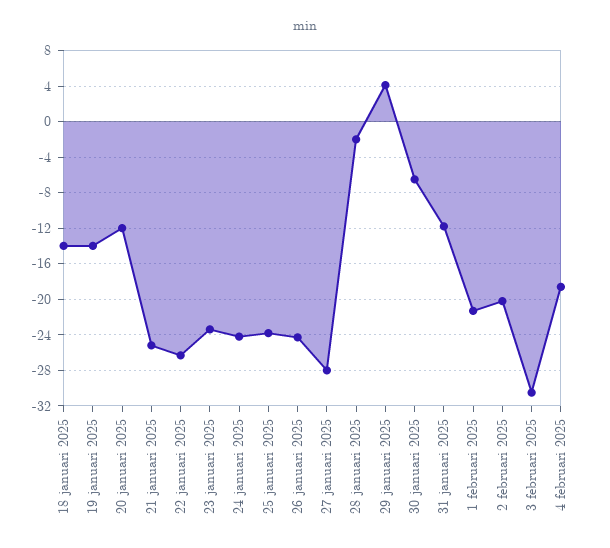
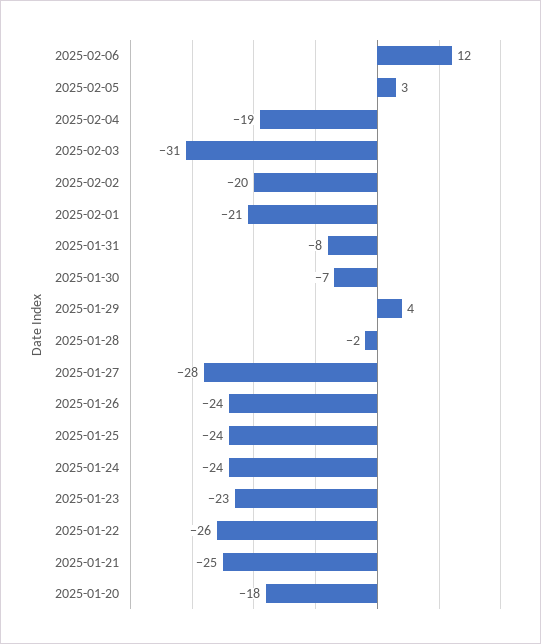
18 januari 2025: -14 -> none
19 januari 2025: -14 -> none
20 januari 2025: -12 -> -18
31 januari 2025: -12 -> -8
2025-02-06: none -> 12
2025-02-05: none -> 3

